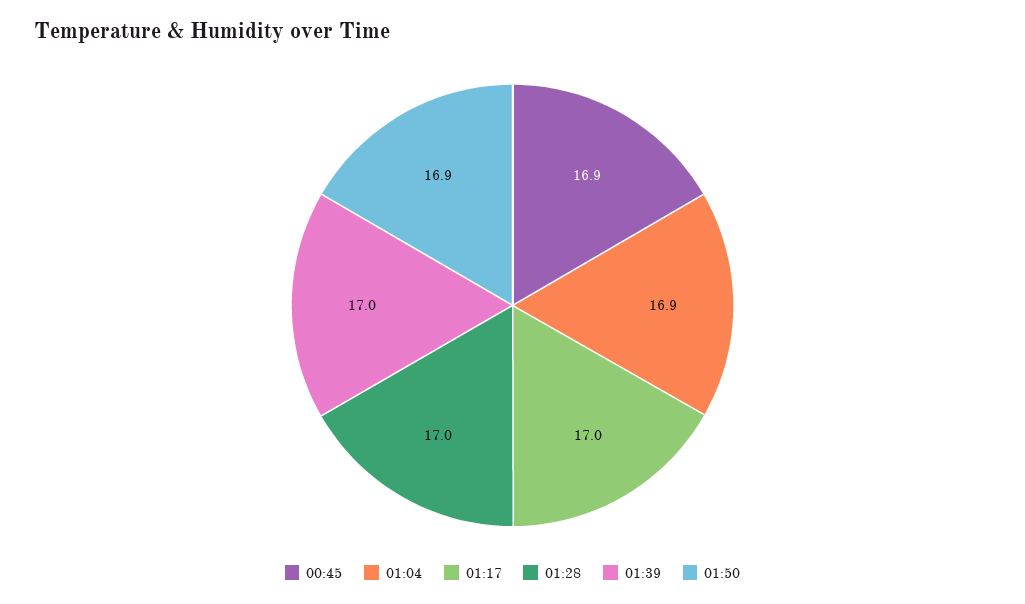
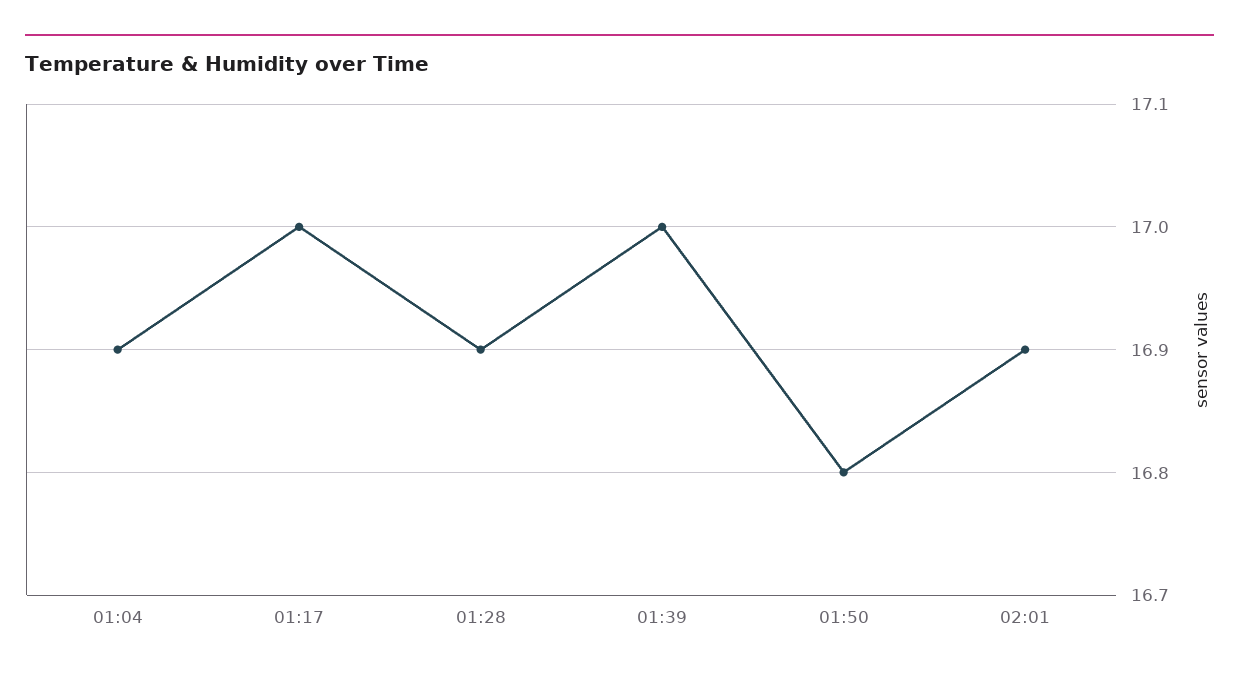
00:45: 16.9 -> none
01:28: 17 -> 16.9
01:50: 16.9 -> 16.8
02:01: none -> 16.9

